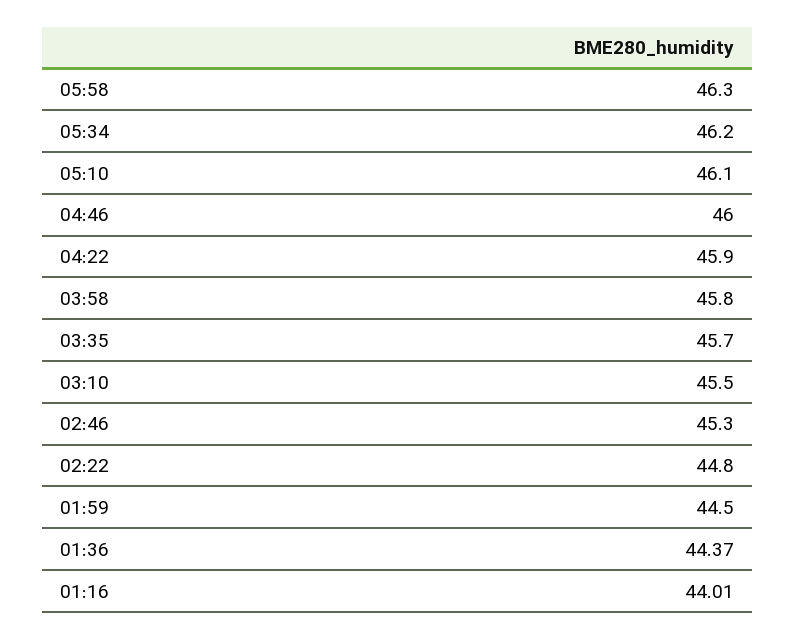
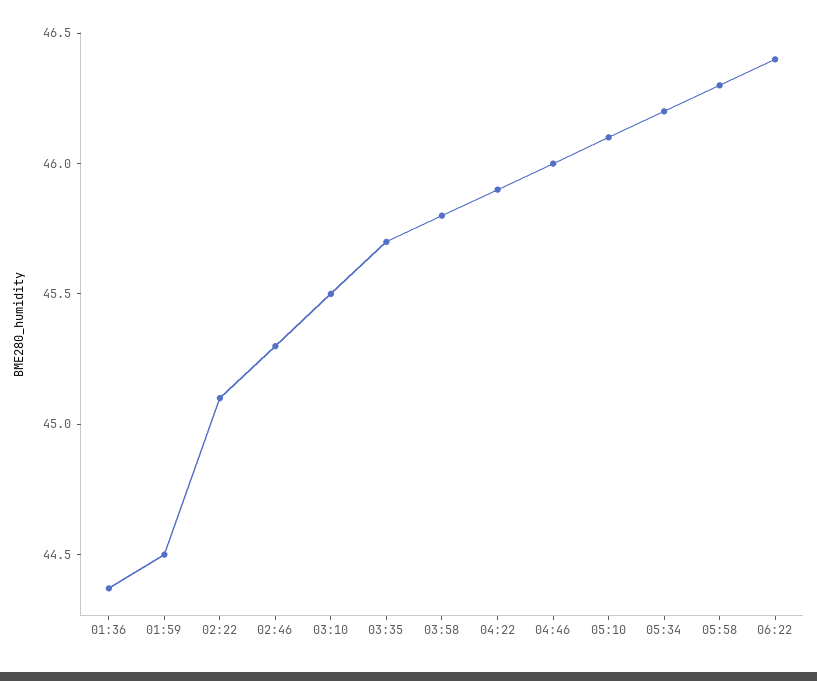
02:22: 44.8 -> 45.1
01:16: 44.01 -> none
06:22: none -> 46.4

